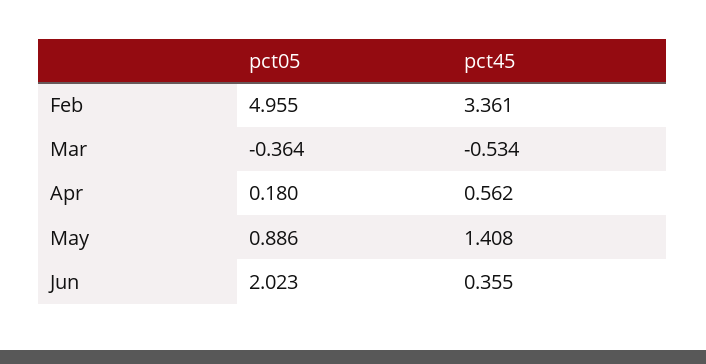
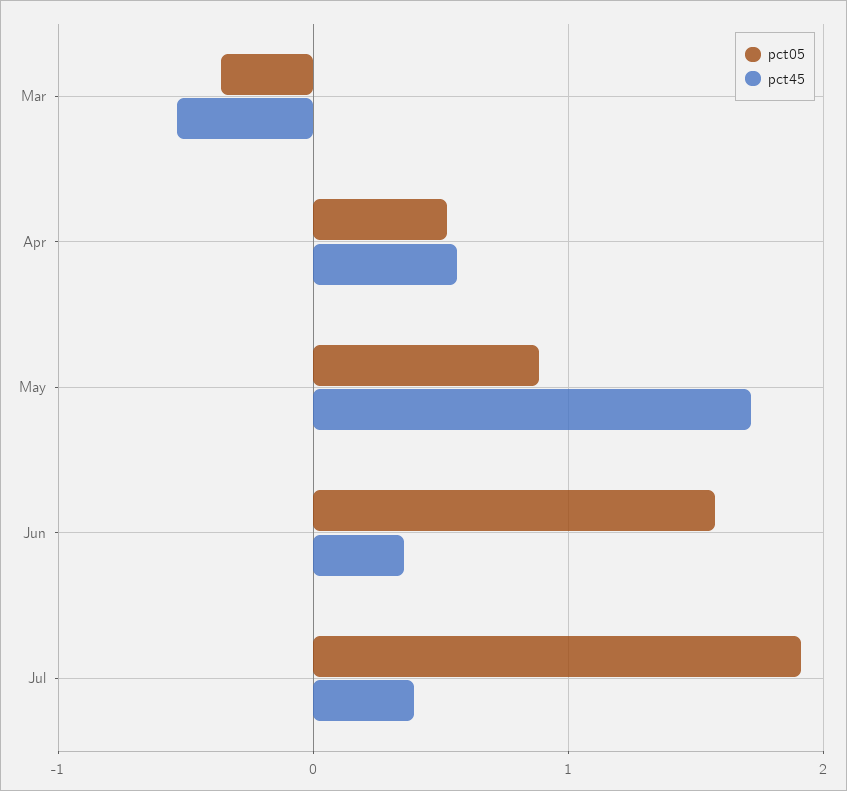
pct05, Feb: 4.955 -> none
pct45, Feb: 3.361 -> none
pct05, Apr: 0.18 -> 0.5
pct45, May: 1.408 -> 1.7
pct05, Jun: 2.023 -> 1.6
pct05, Jul: none -> 1.9
pct45, Jul: none -> 0.4

